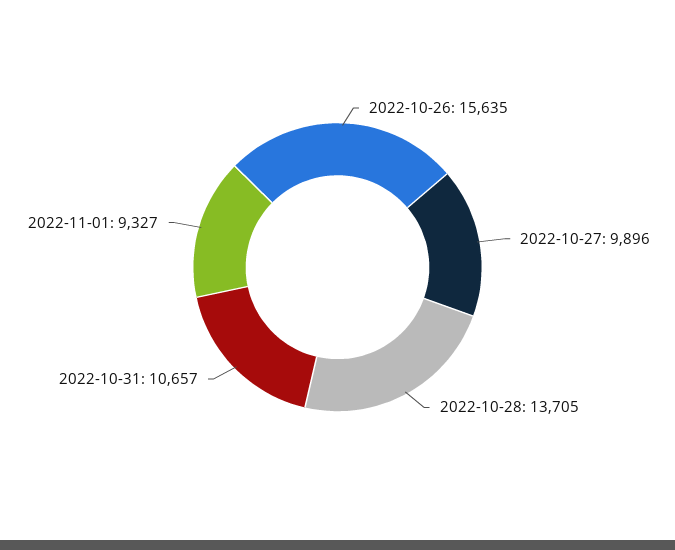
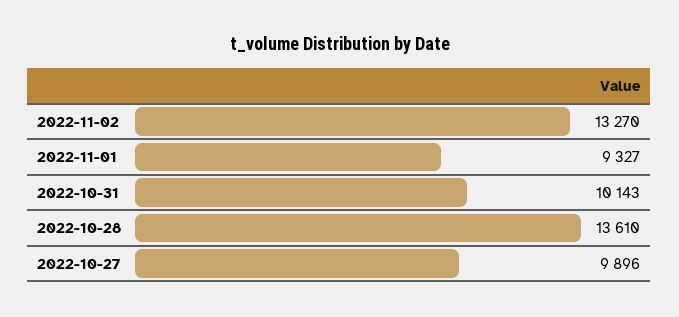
2022-10-26: 15635 -> none
2022-10-28: 13705 -> 13610
2022-10-31: 10657 -> 10143
2022-11-02: none -> 13270

